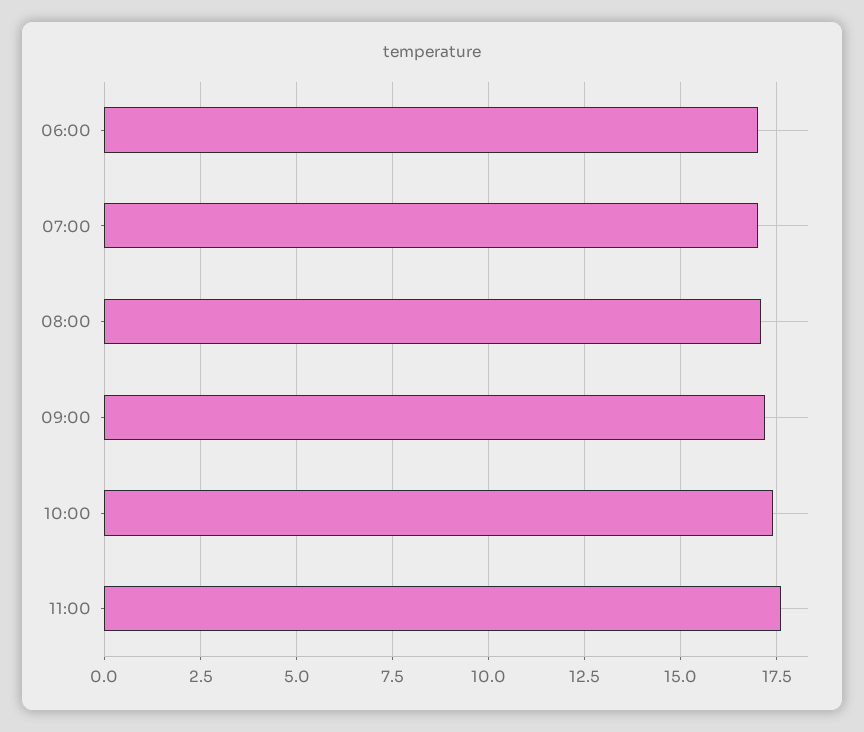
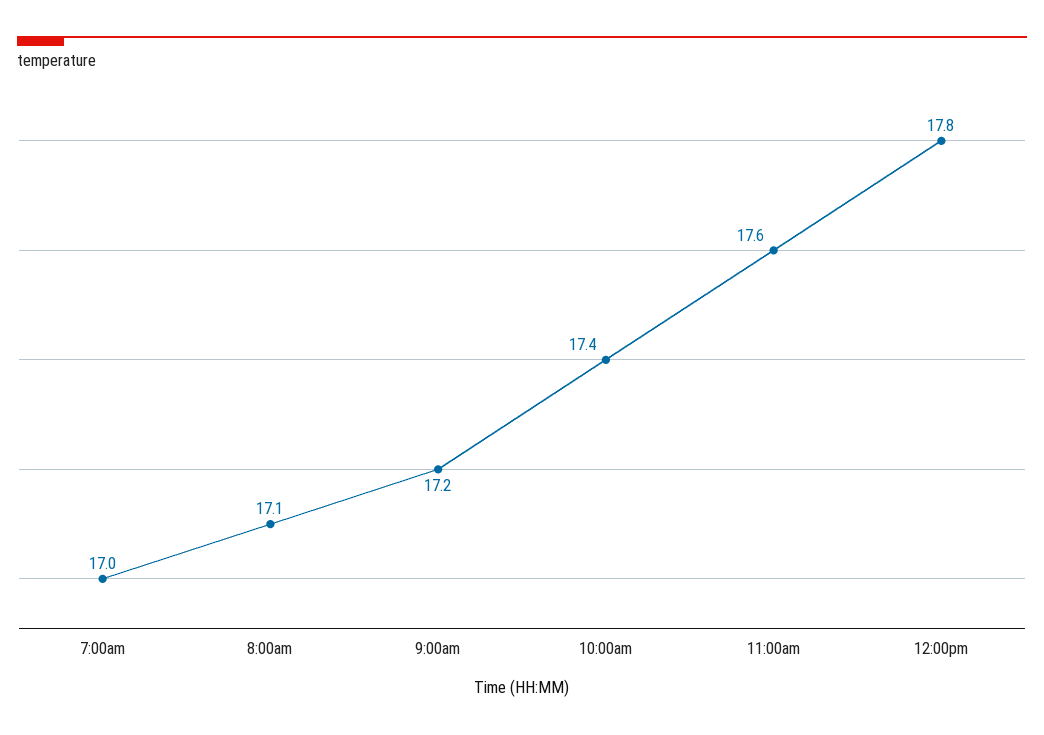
06:00: 17 -> none
12:00pm: none -> 17.8

